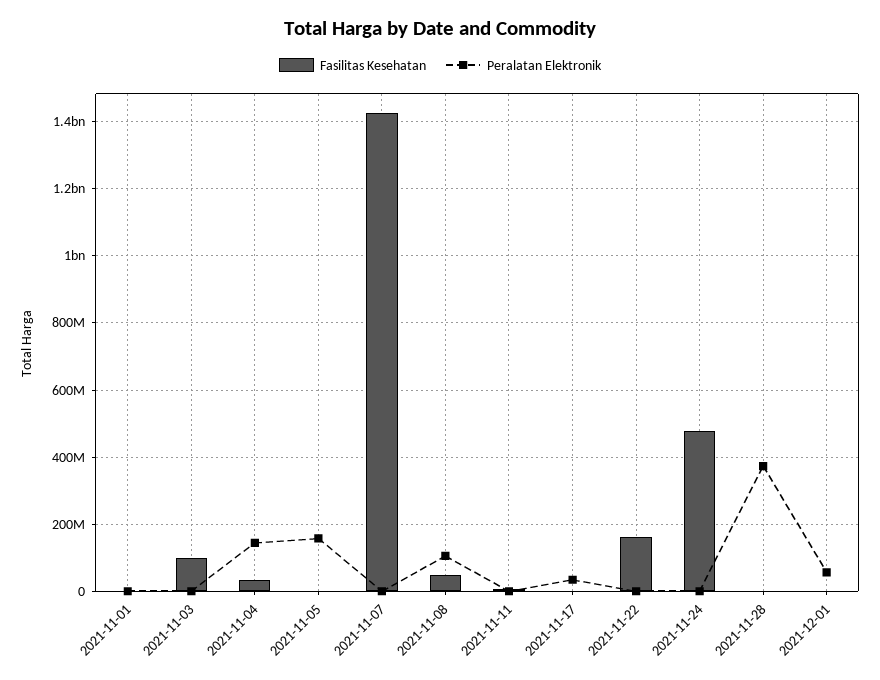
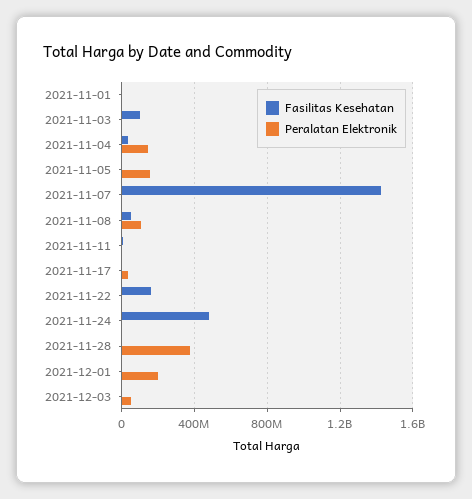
Peralatan Elektronik, 2021-12-01: 60000000 -> 200000000
Fasilitas Kesehatan, 2021-12-03: none -> 0
Peralatan Elektronik, 2021-12-03: none -> 50000000

